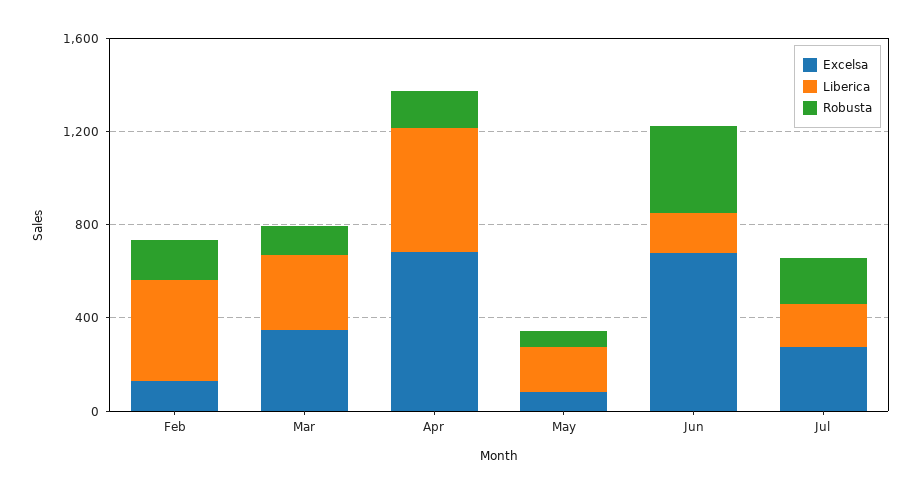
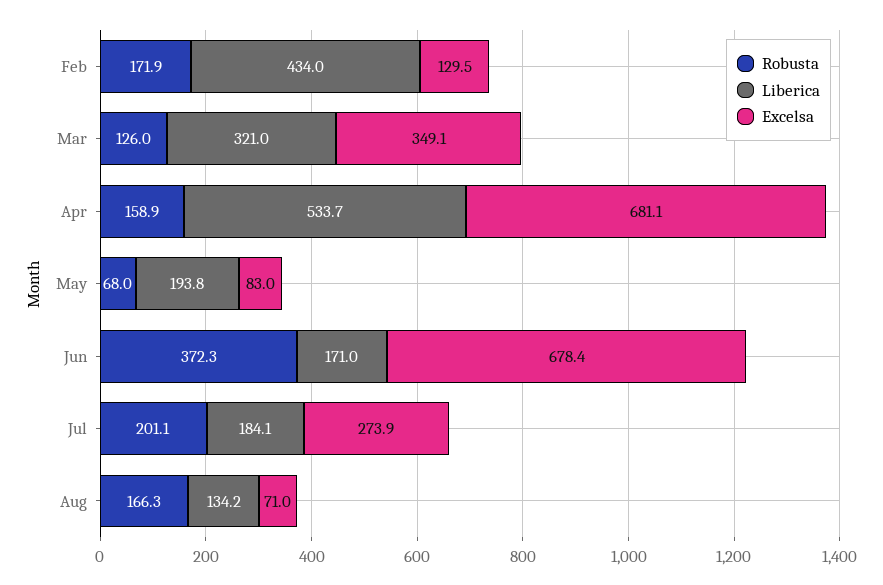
Robusta, Aug: none -> 166.3
Liberica, Aug: none -> 134.2
Excelsa, Aug: none -> 71

